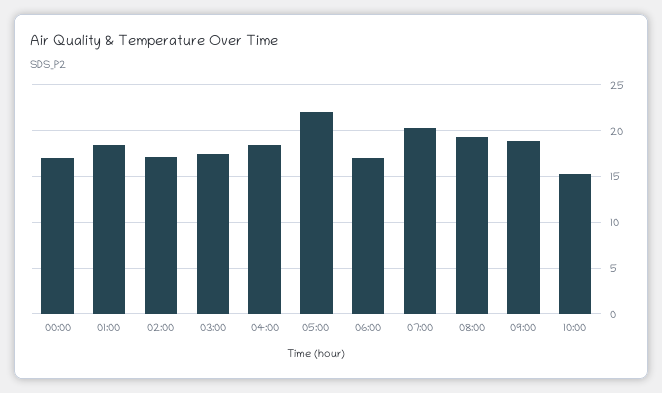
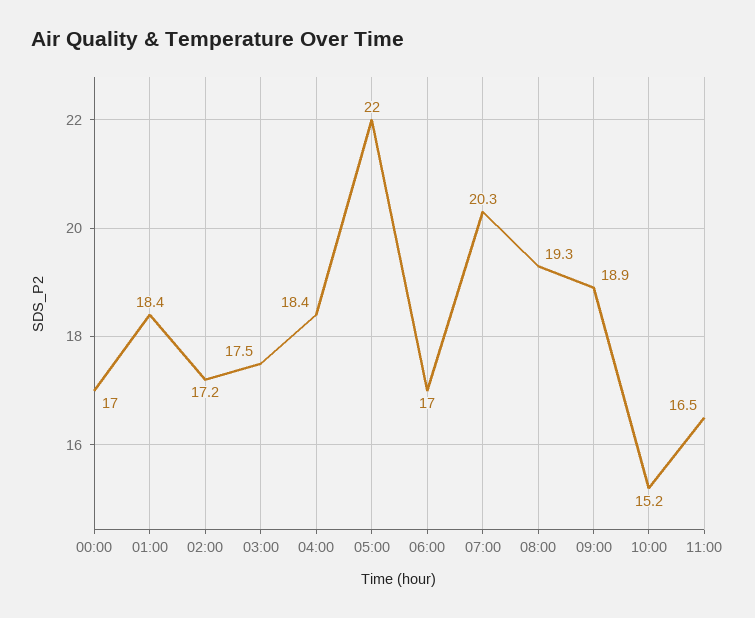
11:00: none -> 16.5

